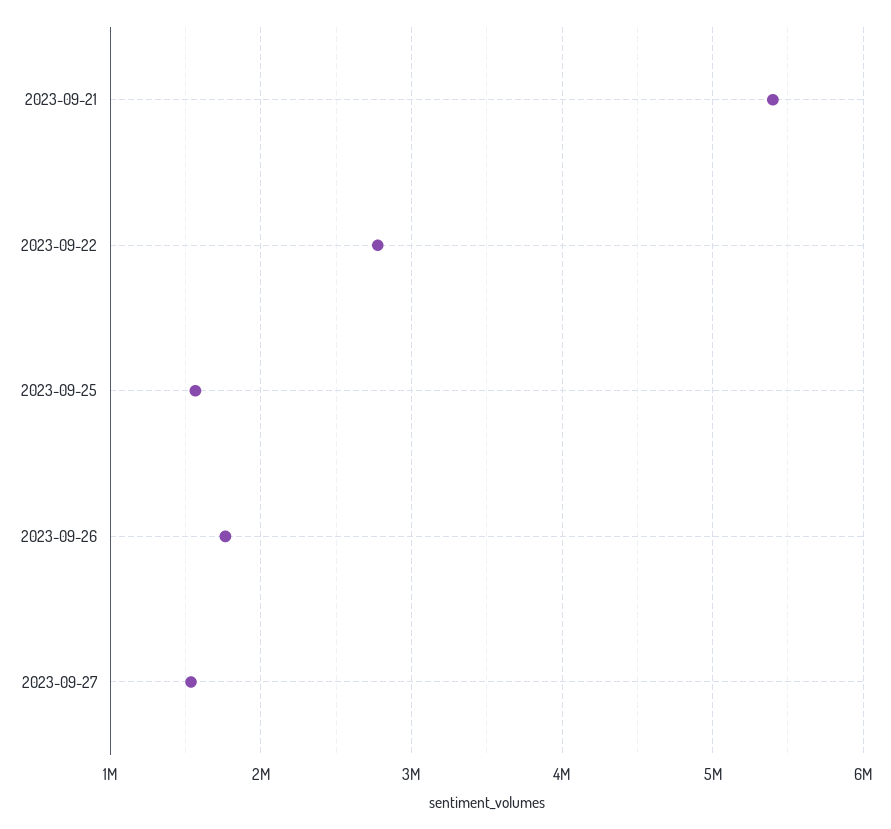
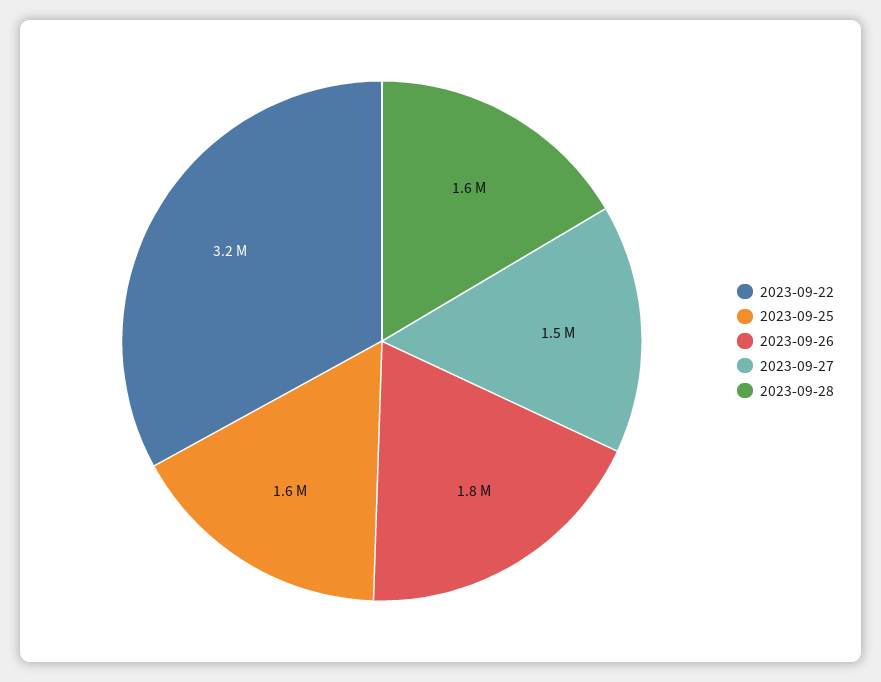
2023-09-21: 5400000 -> none
2023-09-22: 2800000 -> 3200000
2023-09-28: none -> 1600000

